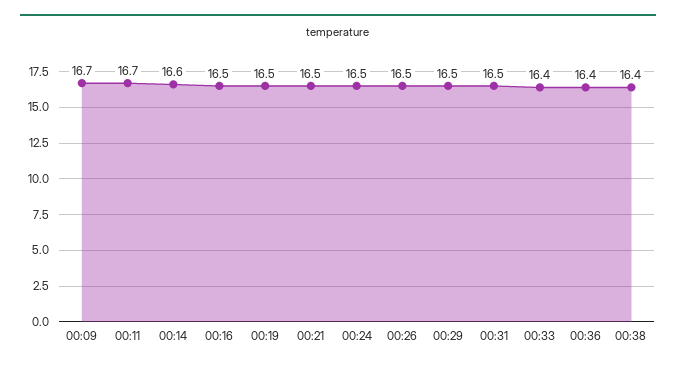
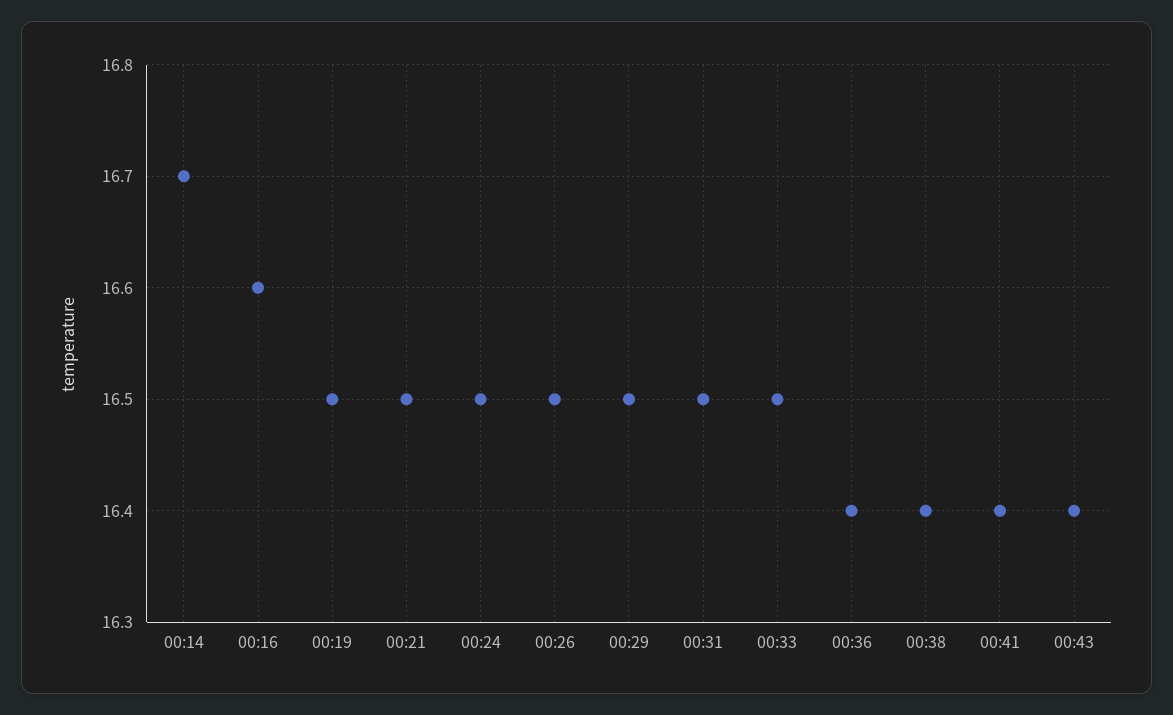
00:09: 16.7 -> none
00:11: 16.7 -> none
00:14: 16.6 -> 16.7
00:16: 16.5 -> 16.6
00:33: 16.4 -> 16.5
00:41: none -> 16.4
00:43: none -> 16.4

